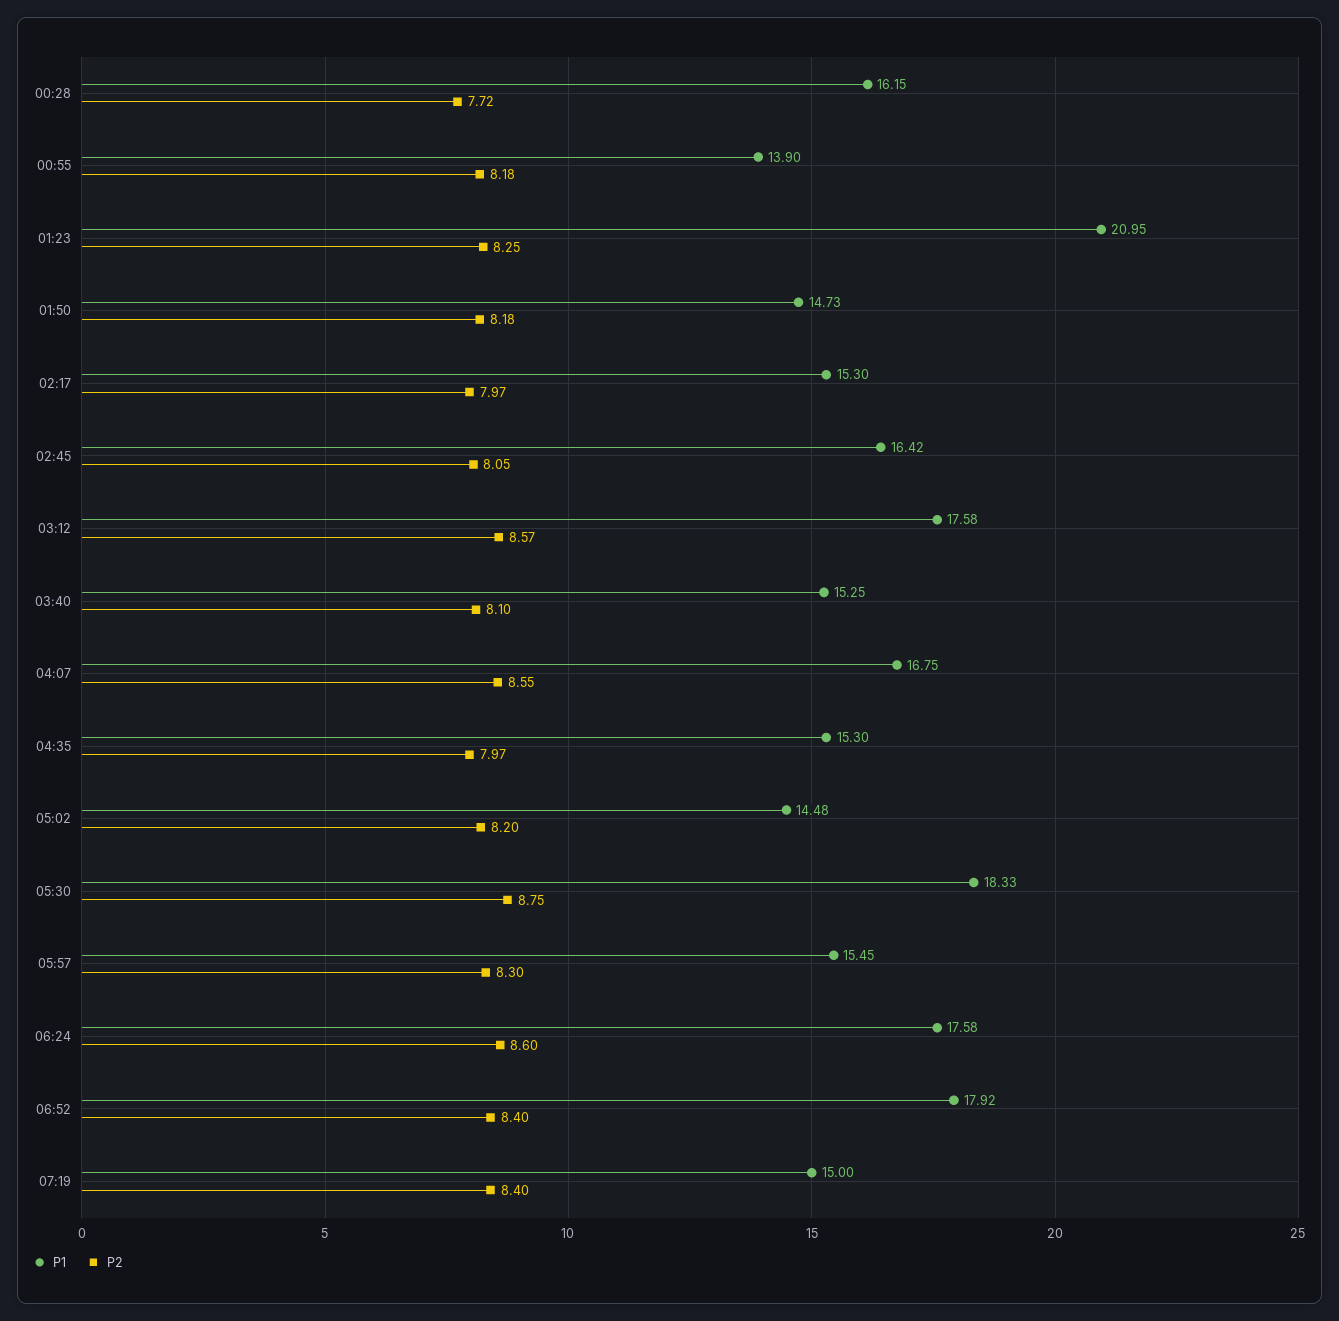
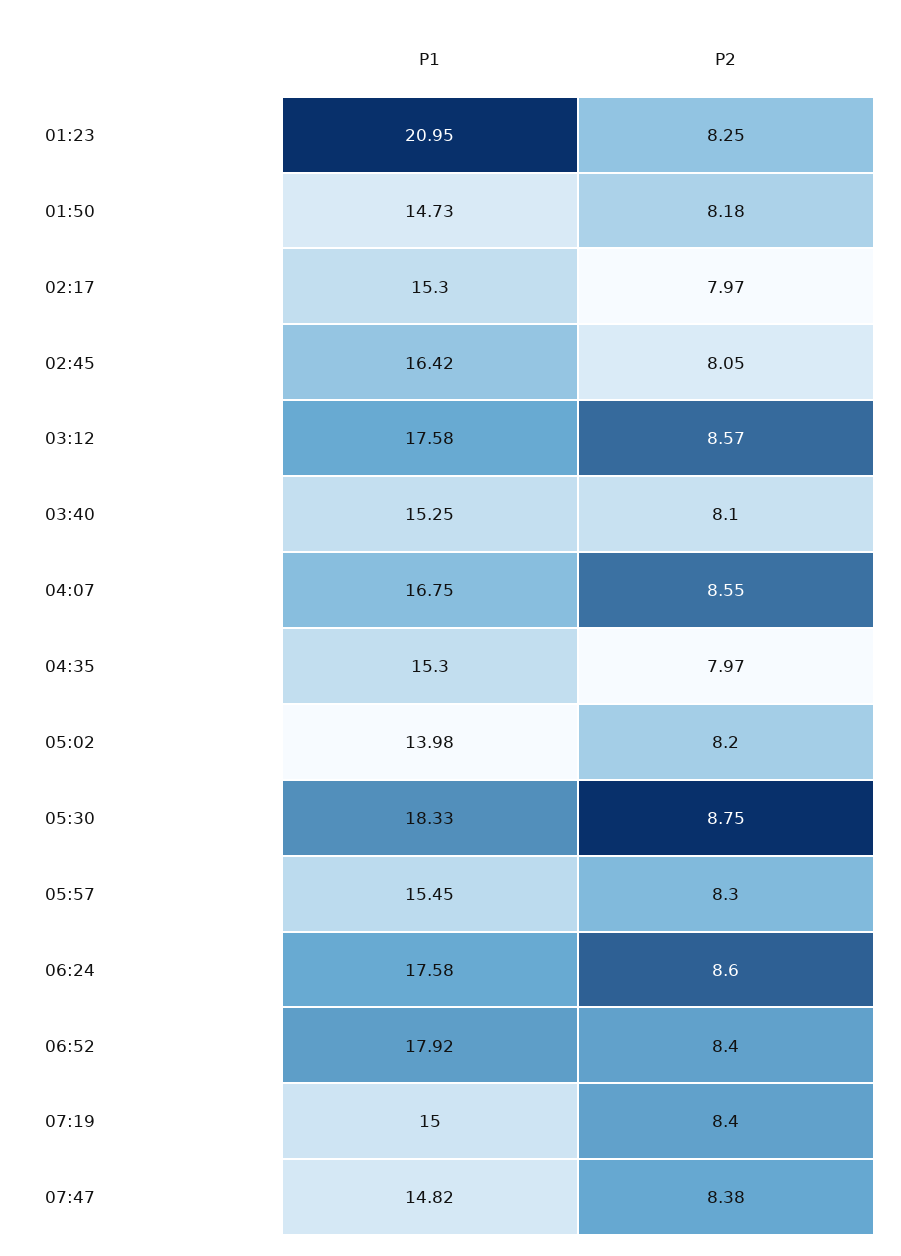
P1, 00:28: 16.15 -> none
P2, 00:28: 7.72 -> none
P1, 00:55: 13.9 -> none
P2, 00:55: 8.18 -> none
P1, 05:02: 14.48 -> 13.98
P1, 07:47: none -> 14.82
P2, 07:47: none -> 8.38

